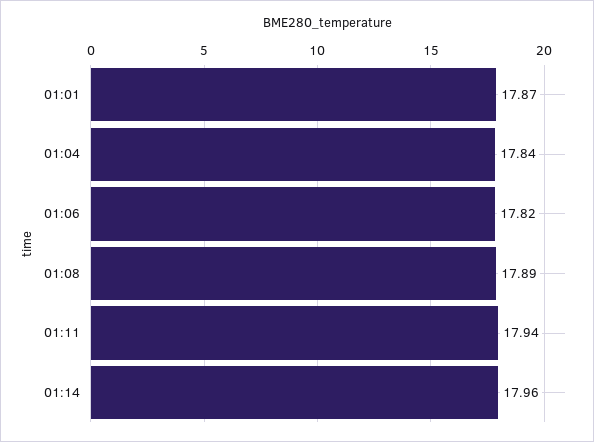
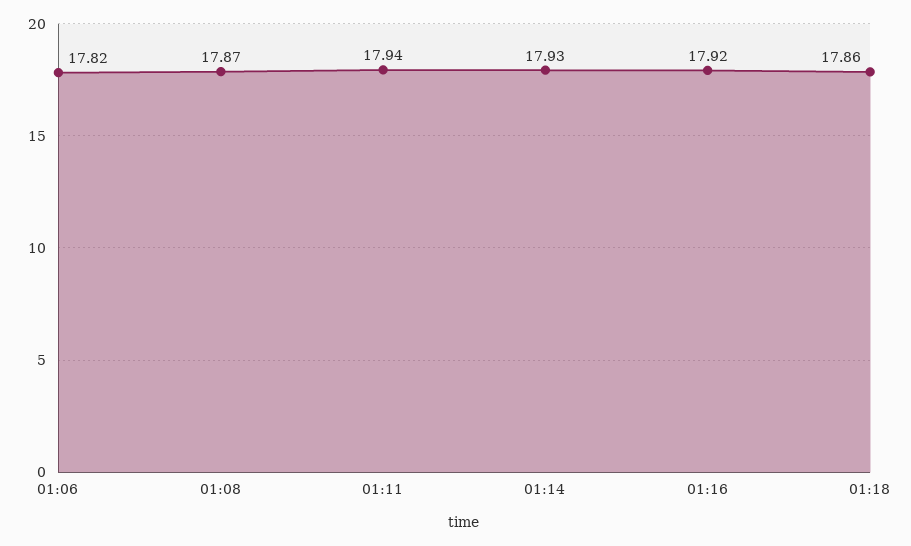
01:01: 17.87 -> none
01:04: 17.84 -> none
01:08: 17.89 -> 17.87
01:14: 17.96 -> 17.93
01:16: none -> 17.92
01:18: none -> 17.86

